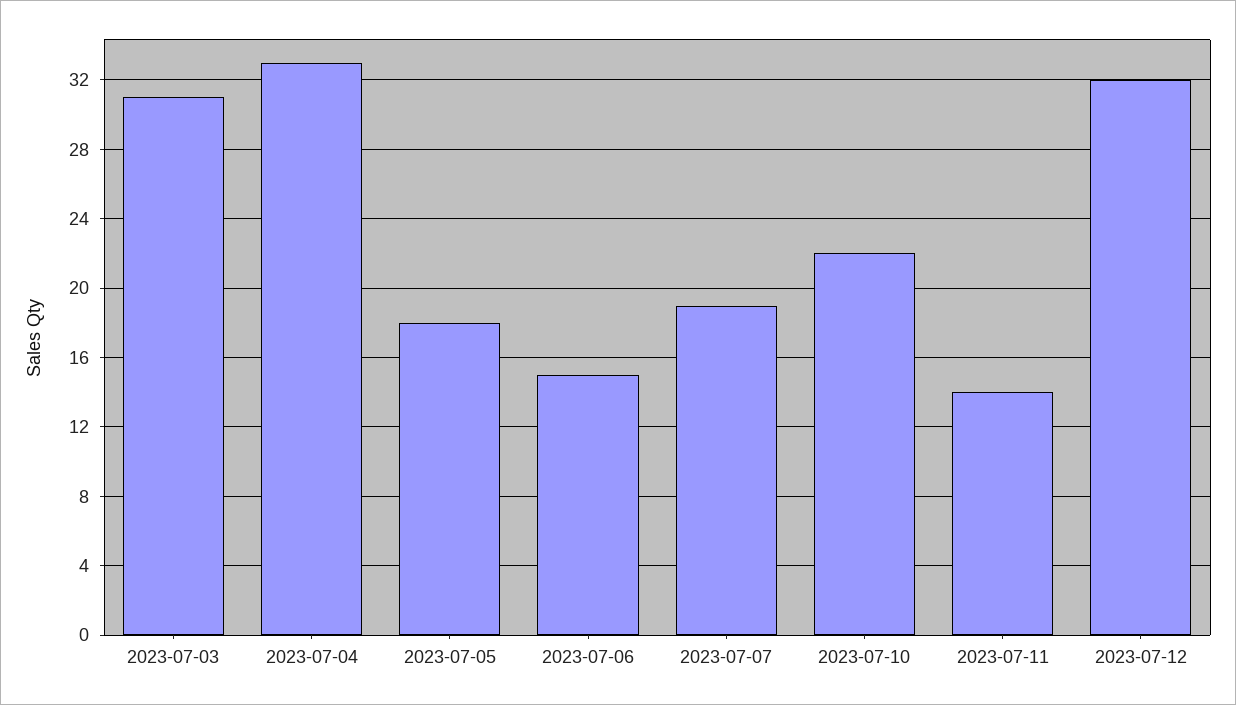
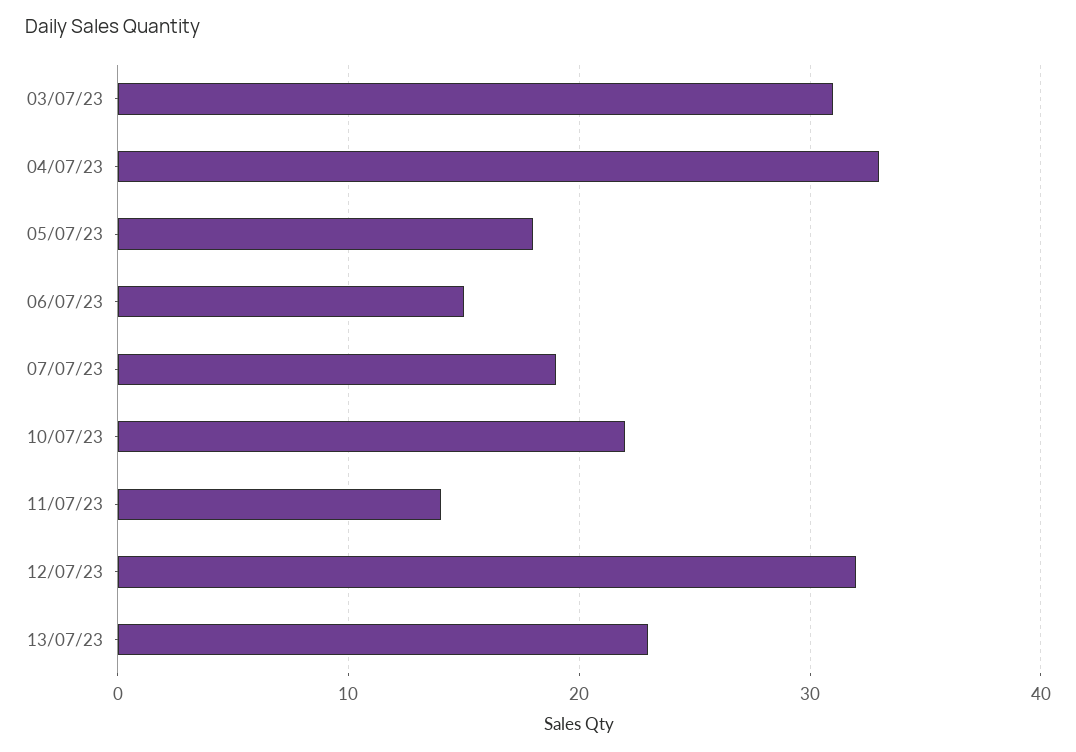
13/07/23: none -> 23

